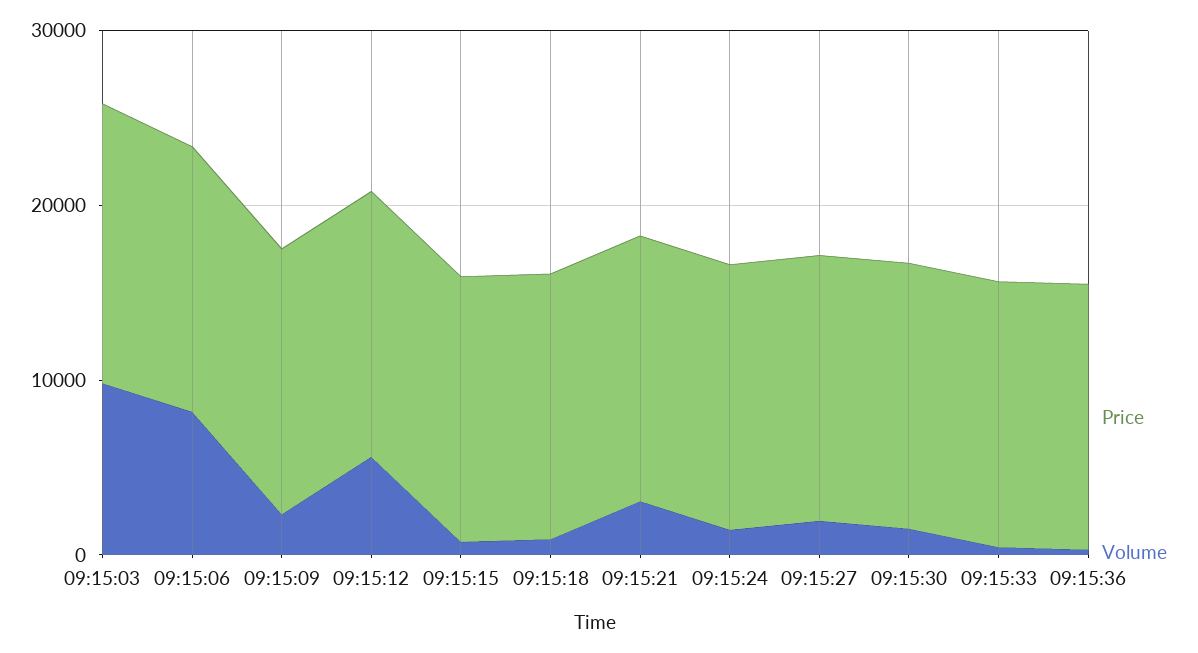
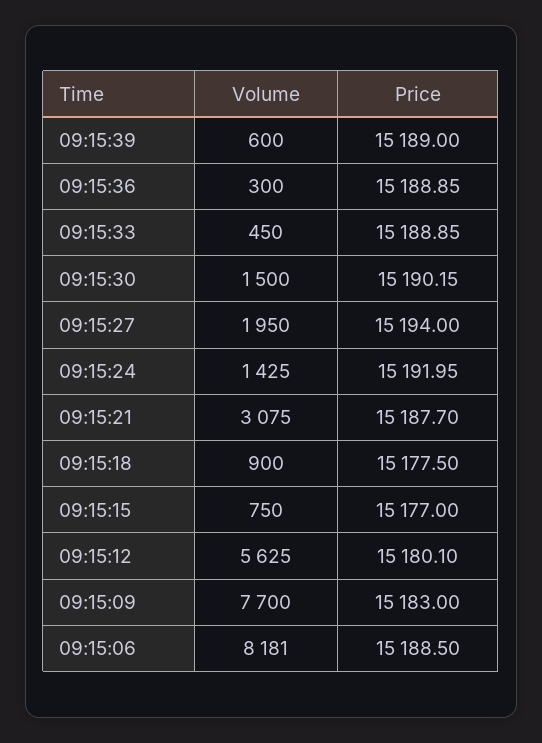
Price, 09:15:03: 16000 -> none
Volume, 09:15:03: 10000 -> none
Volume, 09:15:09: 2000 -> 7700
Volume, 09:15:39: none -> 600
Price, 09:15:39: none -> 15189

